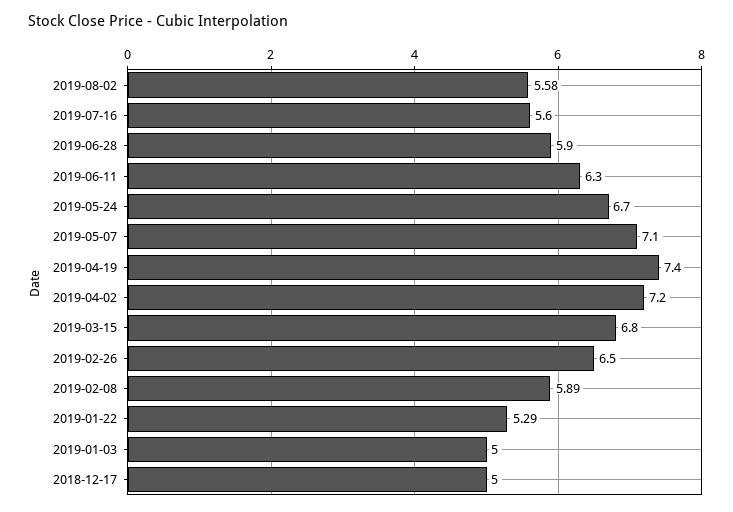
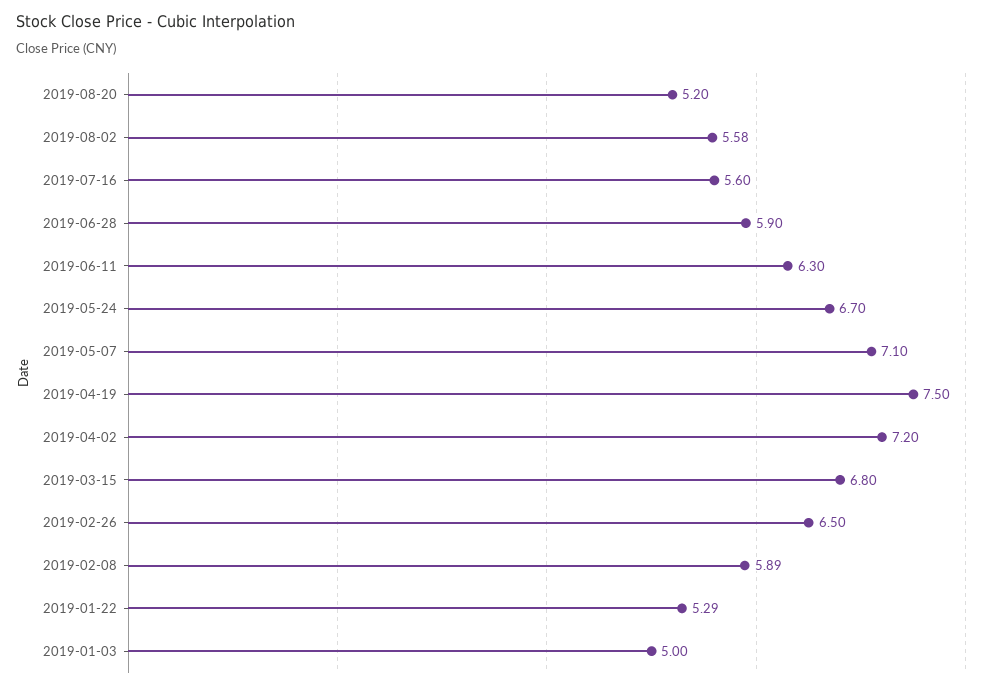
2019-04-19: 7.4 -> 7.5
2018-12-17: 5 -> none
2019-08-20: none -> 5.2

